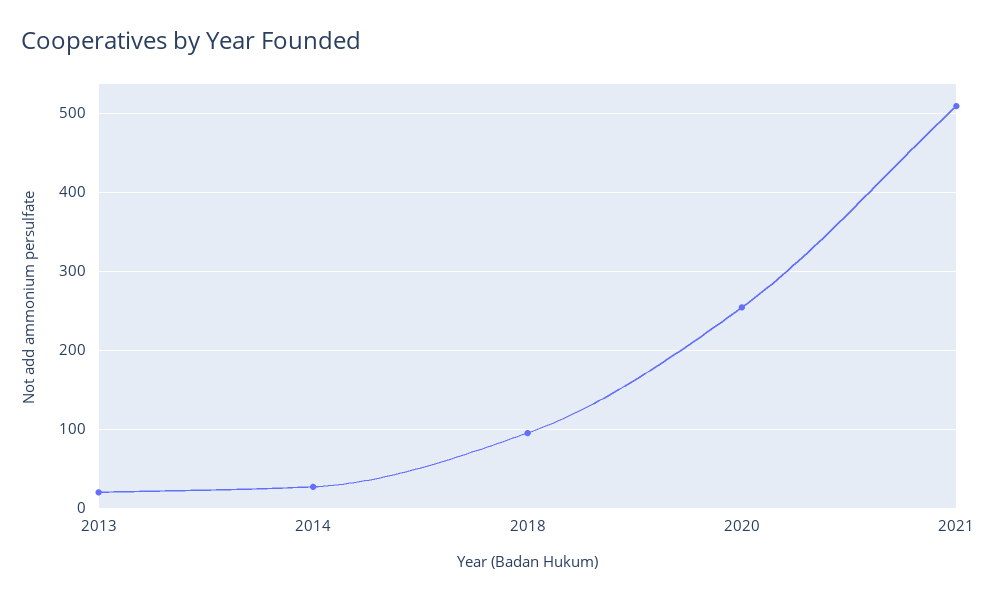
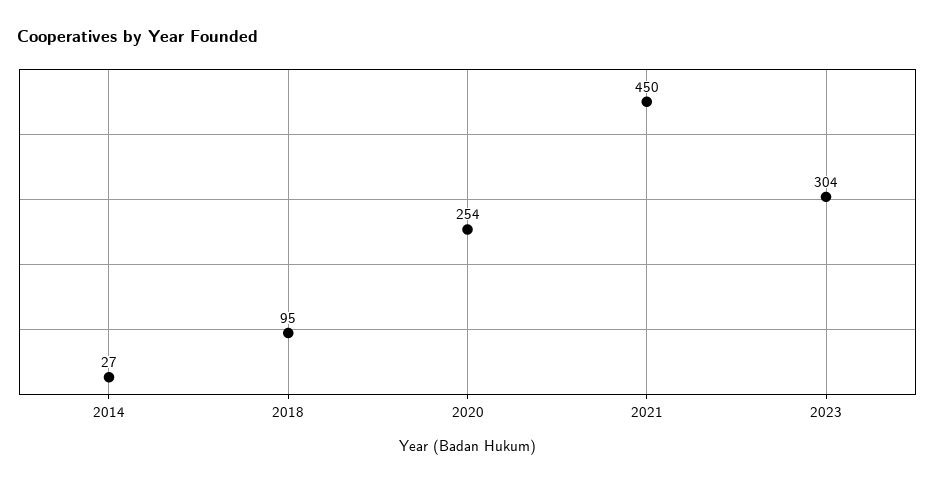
2013: 20 -> none
2021: 510 -> 450
2023: none -> 304

